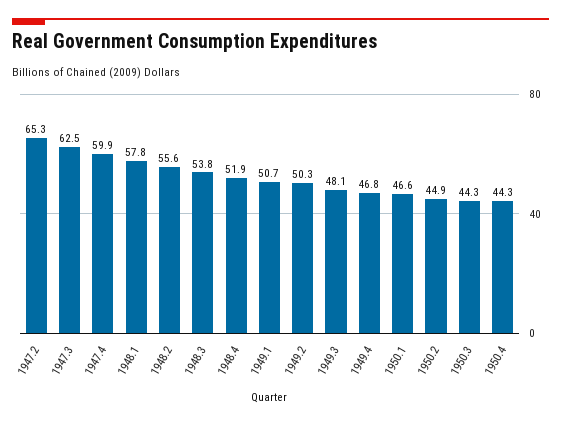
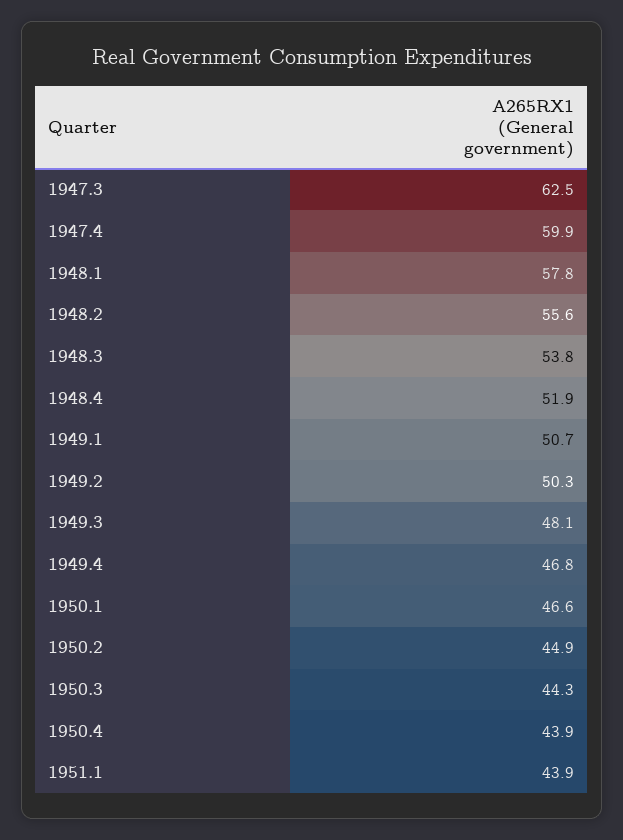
1947.2: 65.3 -> none
1950.4: 44.3 -> 43.9
1951.1: none -> 43.9

